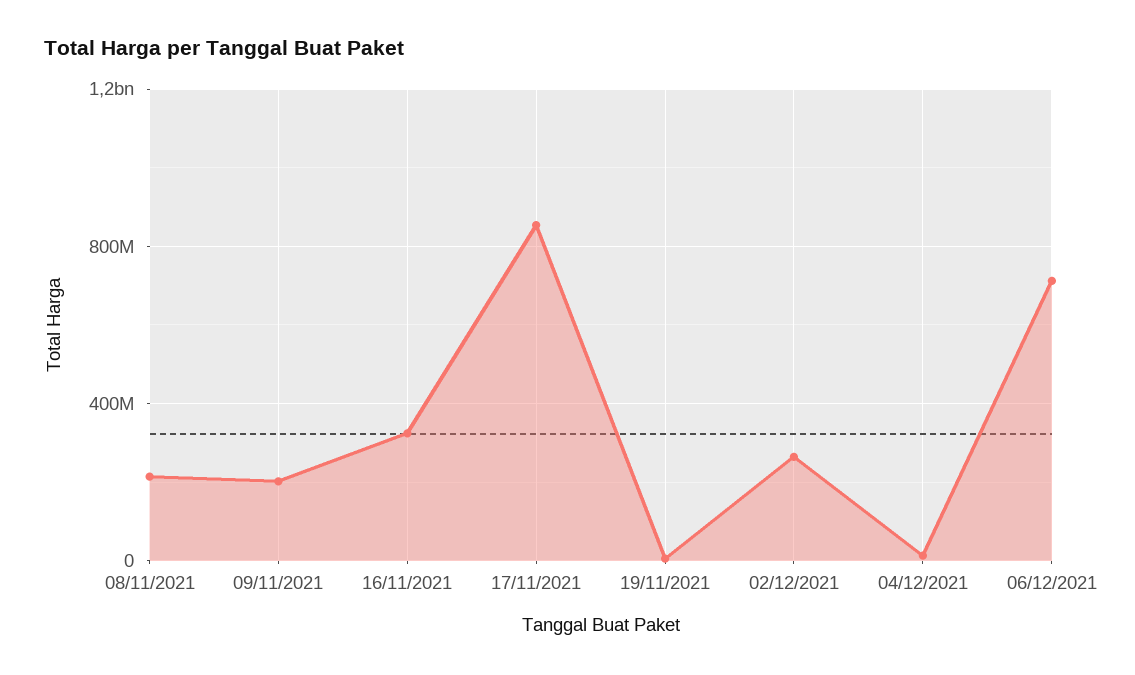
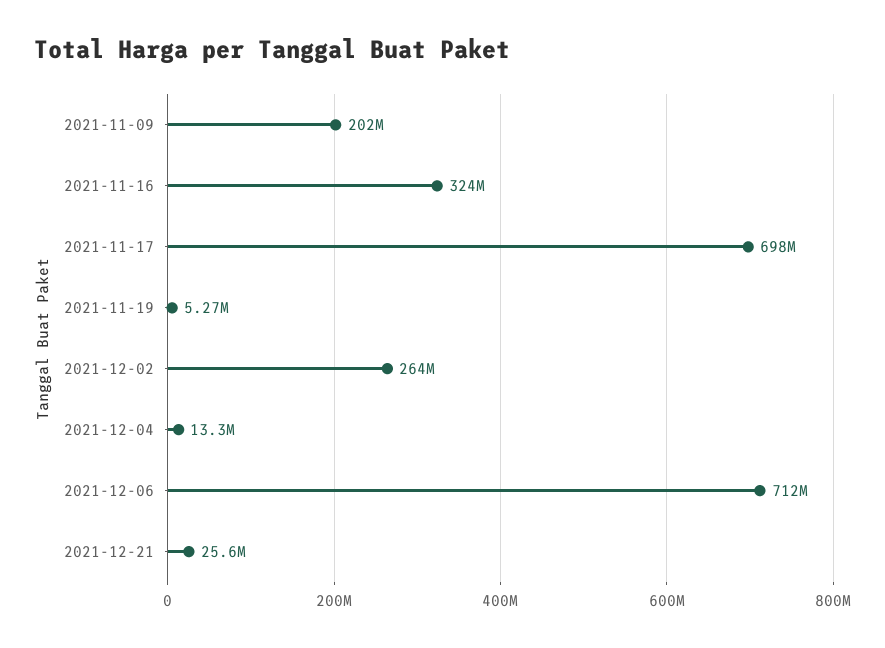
08/11/2021: 200000000 -> none
17/11/2021: 850000000 -> 698000000
2021-12-21: none -> 25600000

